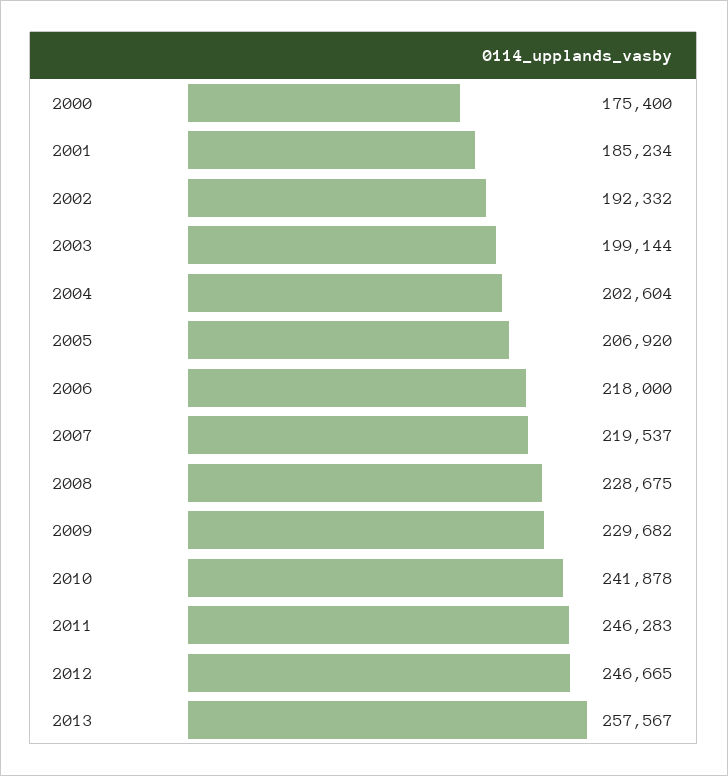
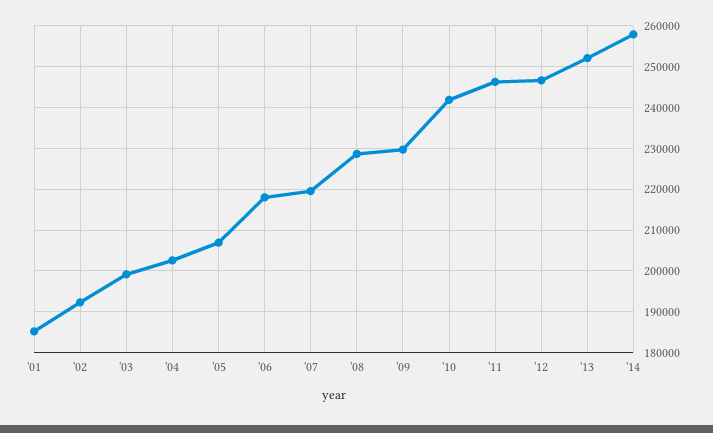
2000: 175400 -> none
2013: 257567 -> 252000
'14: none -> 258000

